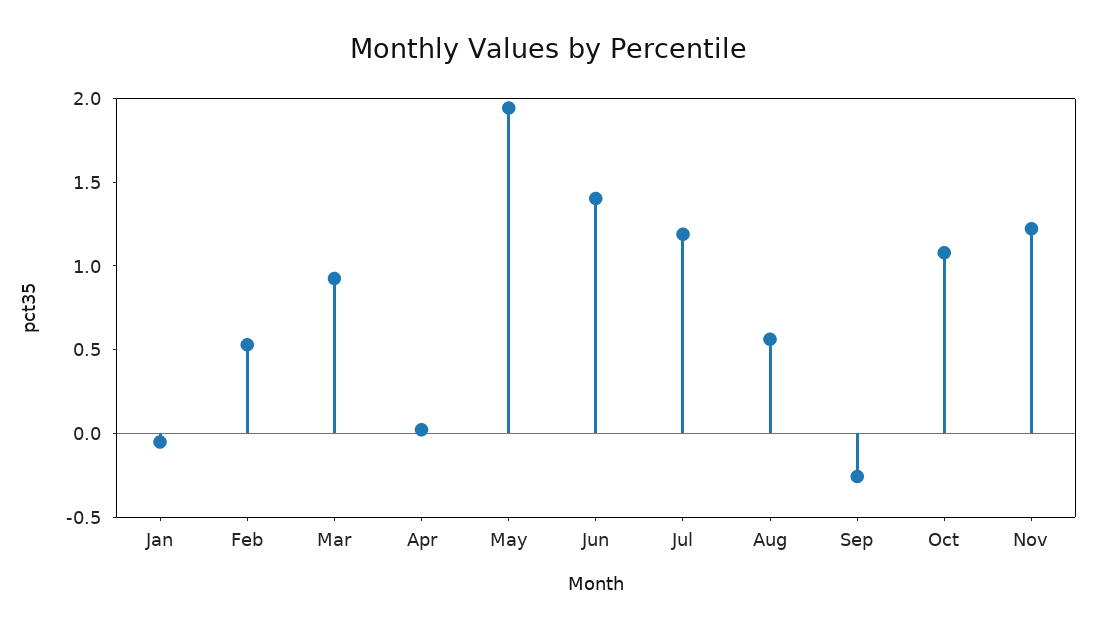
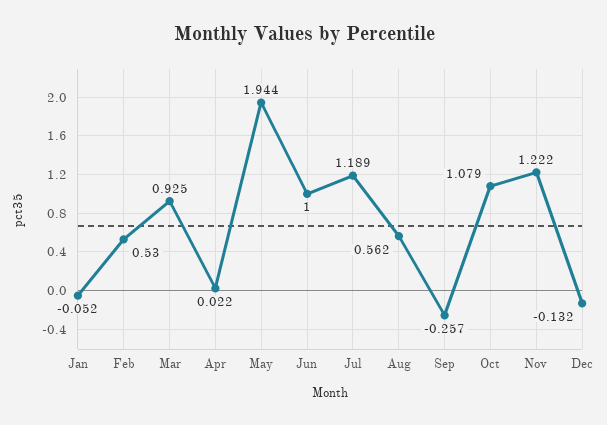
Jun: 1.4 -> 1
Dec: none -> -0.132

